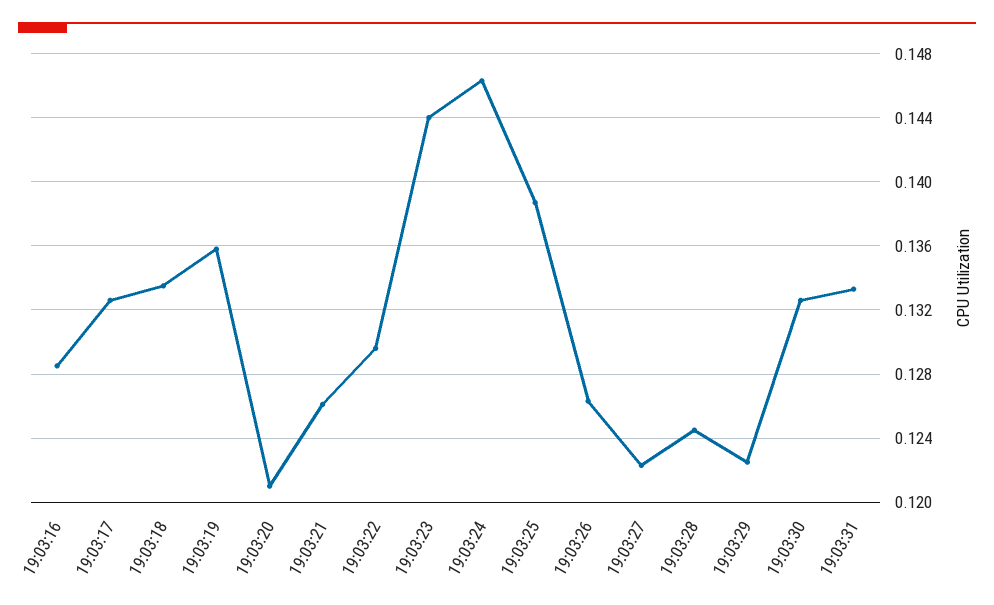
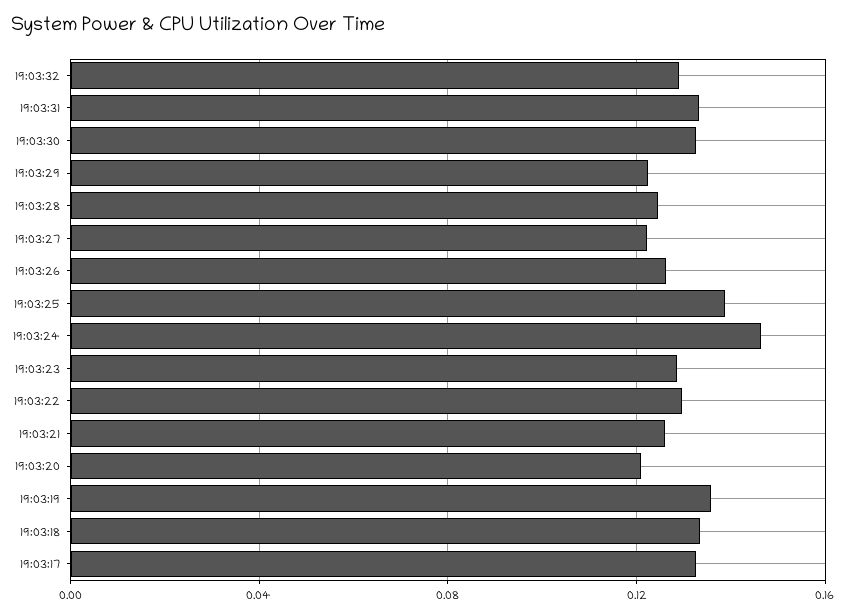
19:03:16: 0.1285 -> none
19:03:23: 0.144 -> 0.13
19:03:32: none -> 0.13

